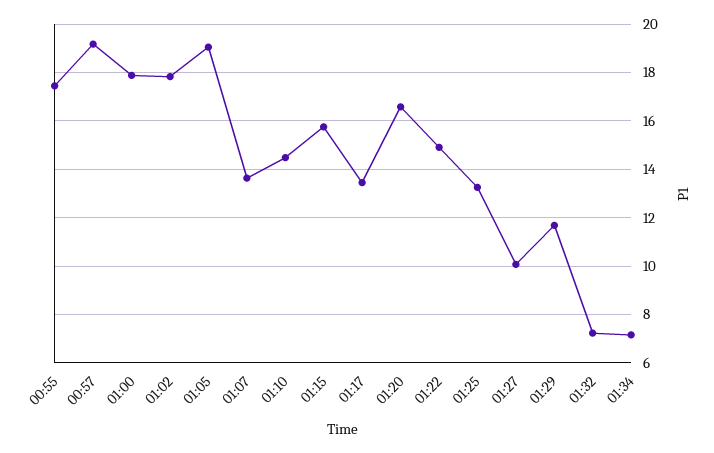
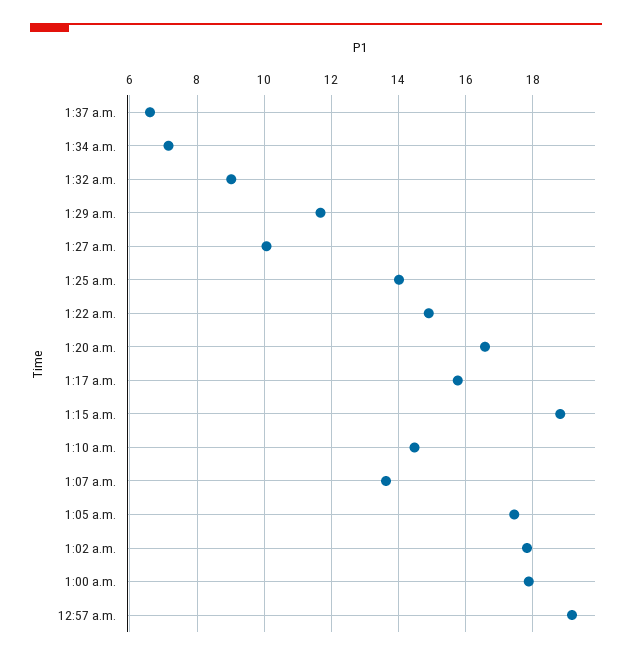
00:55: 17.5 -> none
01:05: 19 -> 17.4
01:15: 15.75 -> 18.8
01:17: 13.5 -> 15.8
01:25: 13.25 -> 14
01:32: 7.25 -> 9
1:37 a.m.: none -> 6.6

